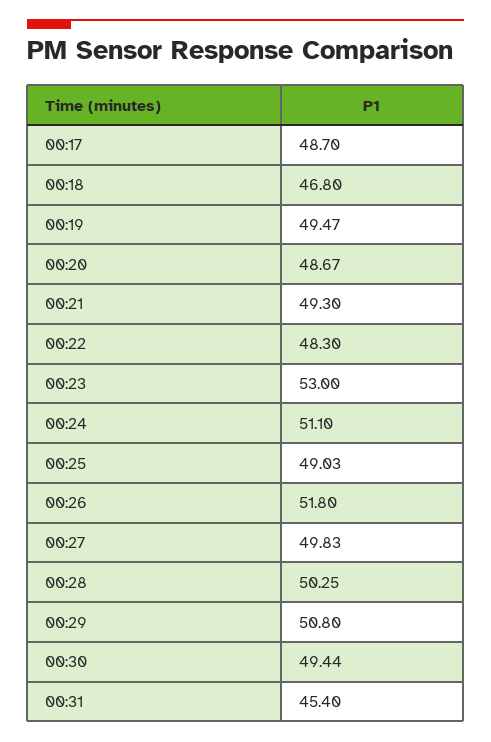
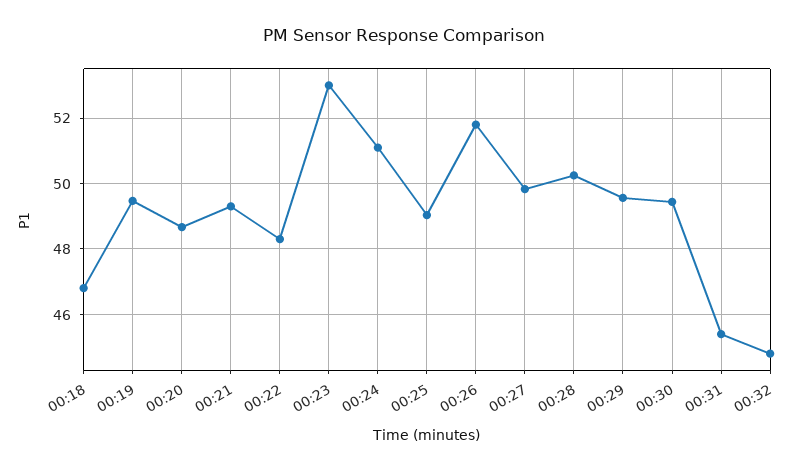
00:17: 48.7 -> none
00:29: 50.8 -> 49.6
00:32: none -> 44.8

